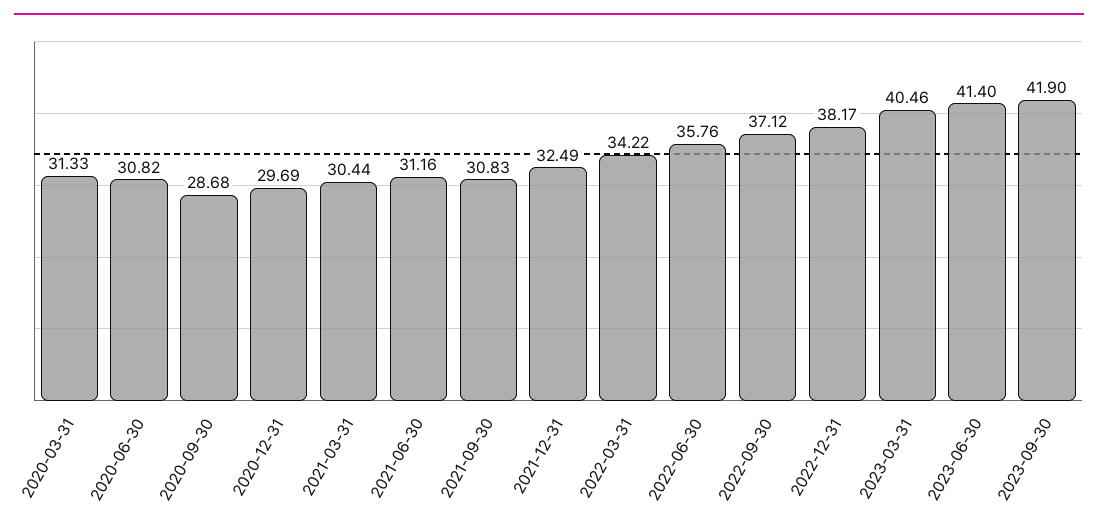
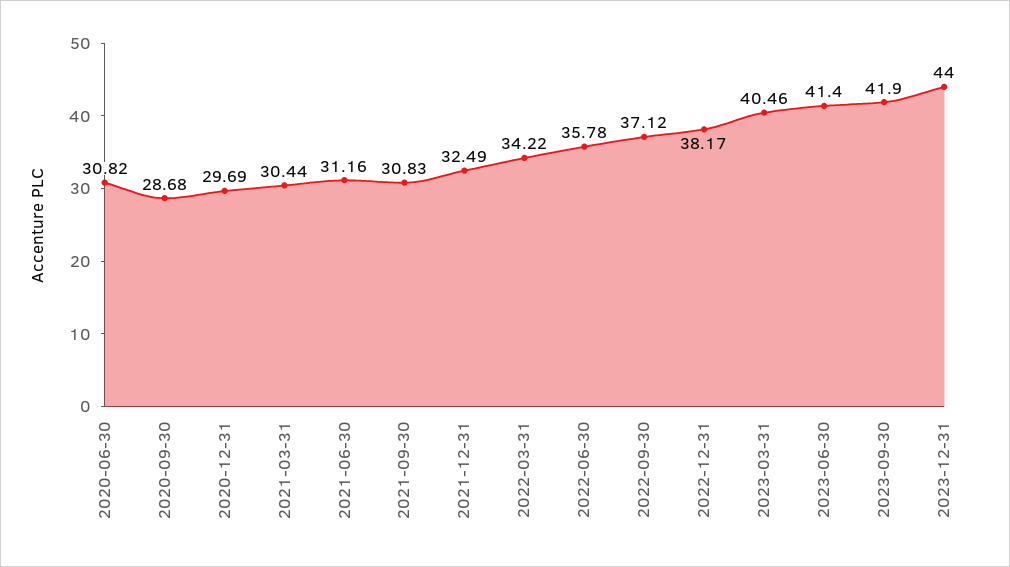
2020-03-31: 31.33 -> none
2022-06-30: 35.76 -> 35.78
2023-12-31: none -> 44

